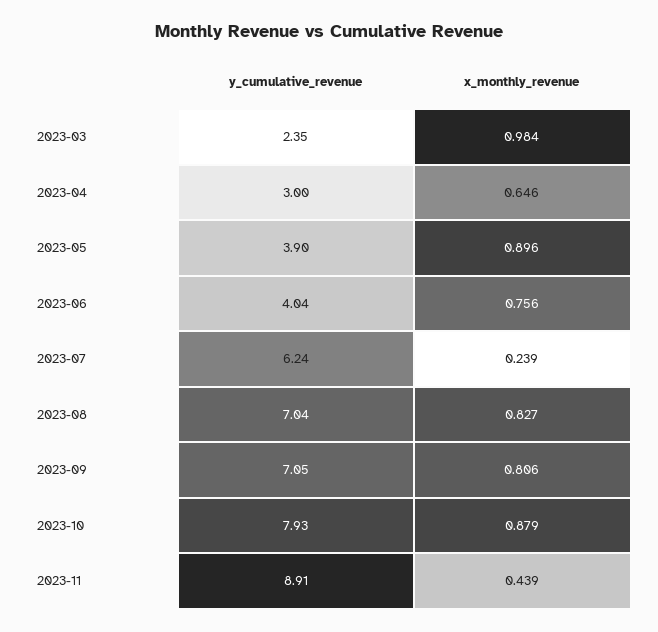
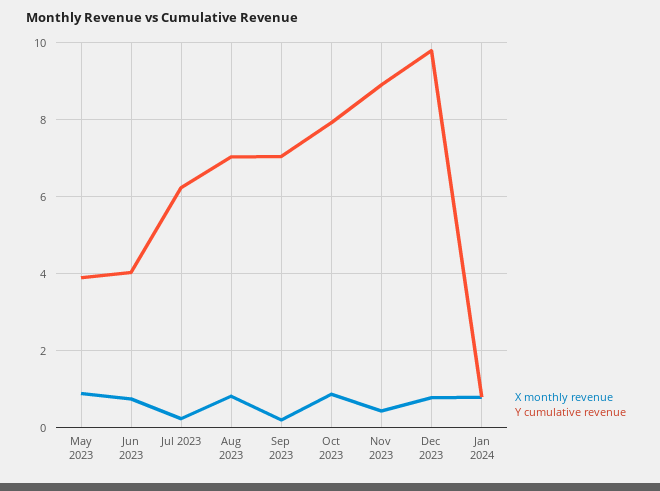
y_cumulative_revenue, 2023-03: 2.35 -> none
x_monthly_revenue, 2023-03: 0.984 -> none
y_cumulative_revenue, 2023-04: 3 -> none
x_monthly_revenue, 2023-04: 0.646 -> none
x_monthly_revenue, 2023-09: 0.806 -> 0.2
x_monthly_revenue, Dec 2023: none -> 0.8
y_cumulative_revenue, Dec 2023: none -> 9.8
x_monthly_revenue, Jan 2024: none -> 0.8
y_cumulative_revenue, Jan 2024: none -> 0.8

